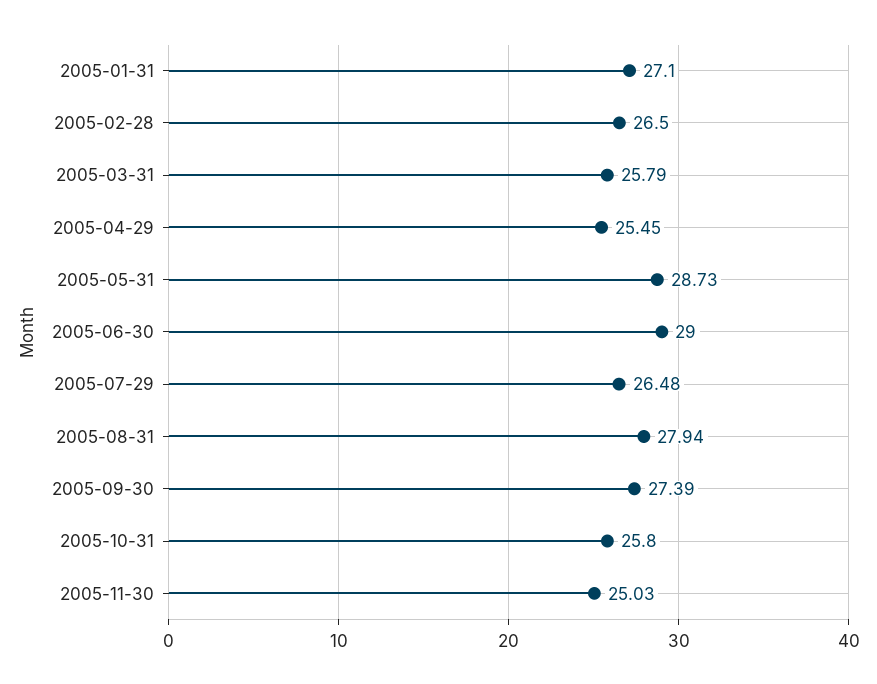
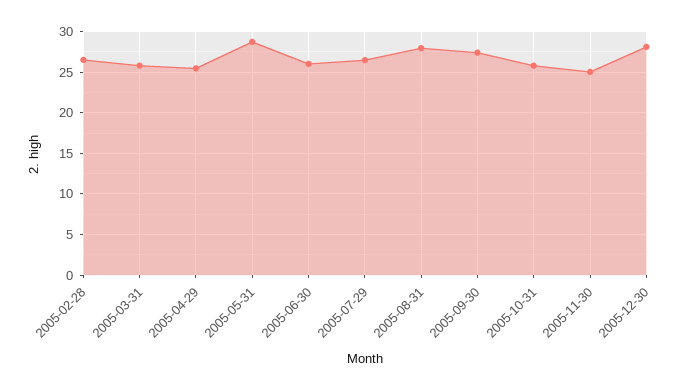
2005-01-31: 27.1 -> none
2005-06-30: 29 -> 26
2005-12-30: none -> 28

